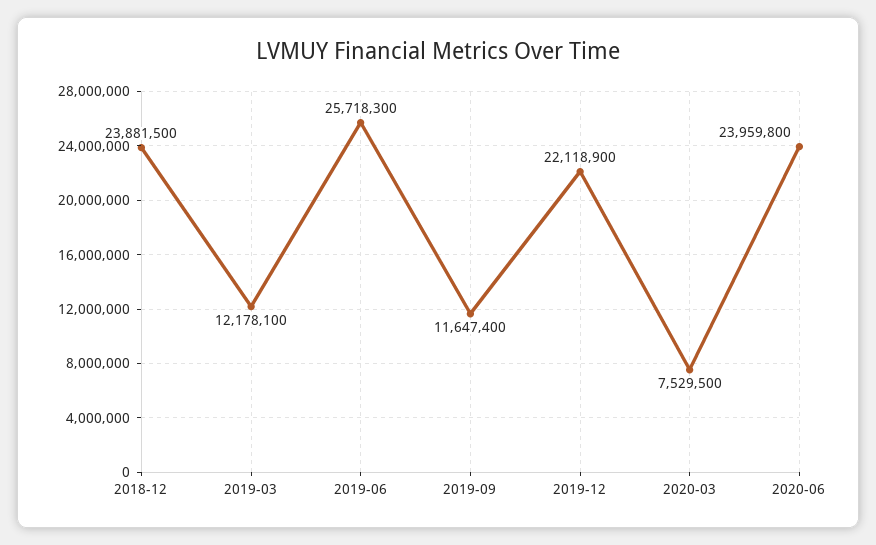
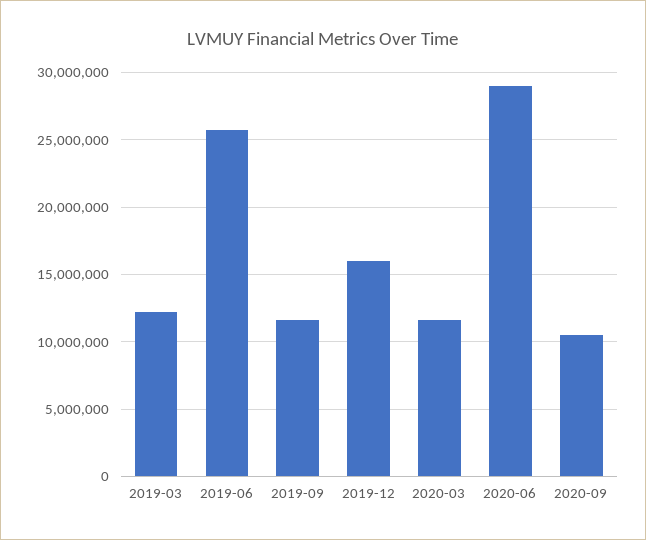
2018-12: 23881500 -> none
2019-12: 22118900 -> 16000000
2020-03: 7529500 -> 11500000
2020-06: 23959800 -> 29000000
2020-09: none -> 10500000

